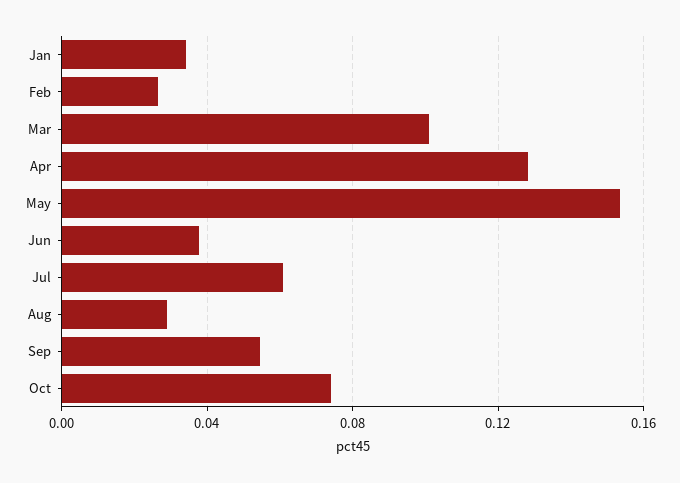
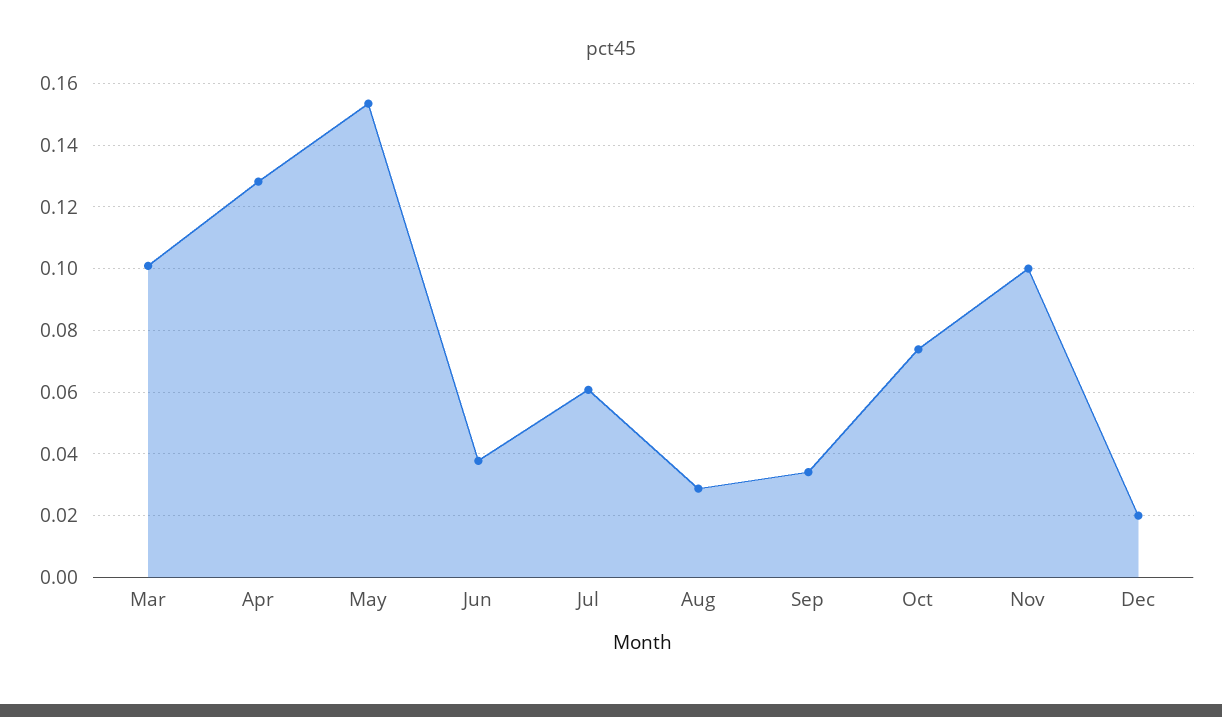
Jan: 0.035 -> none
Feb: 0.025 -> none
Sep: 0.055 -> 0.034
Nov: none -> 0.1
Dec: none -> 0.02

